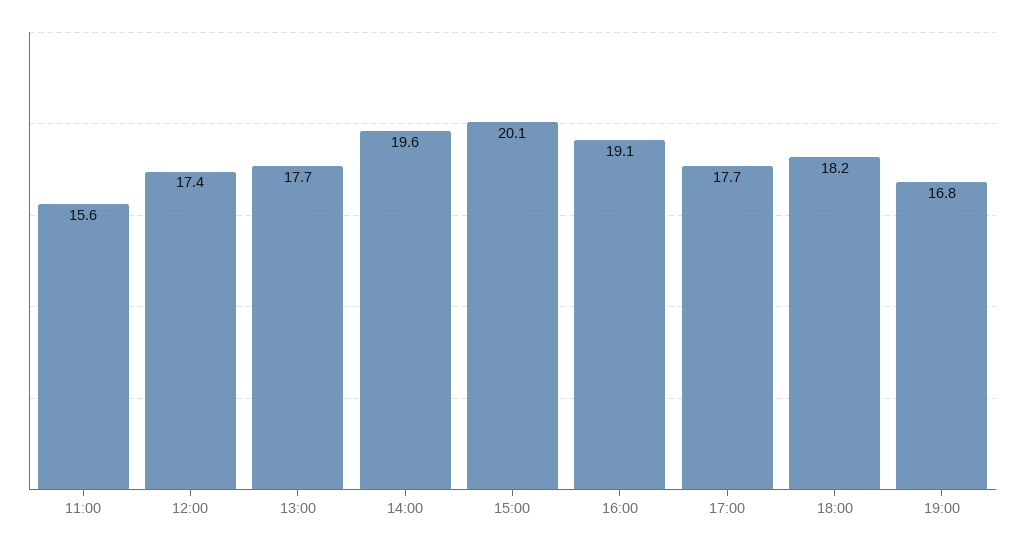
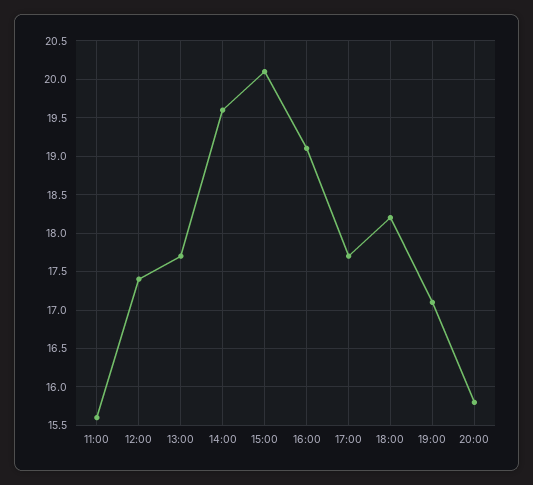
19:00: 16.8 -> 17.1
20:00: none -> 15.8

